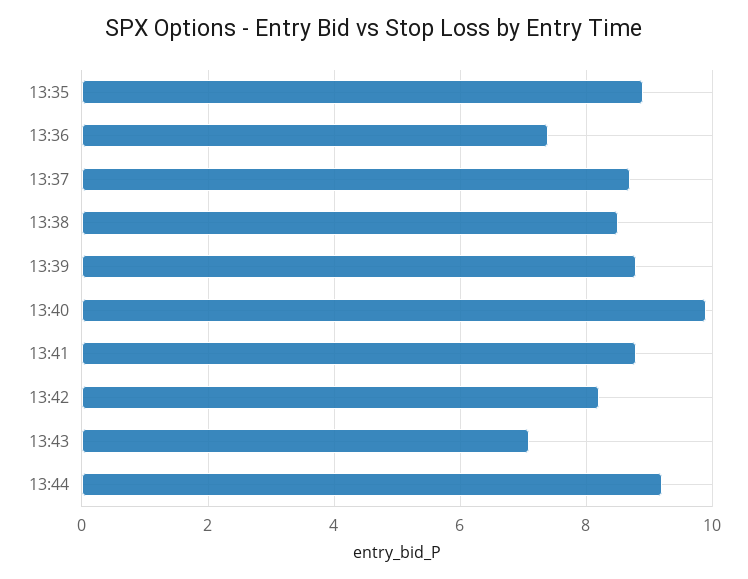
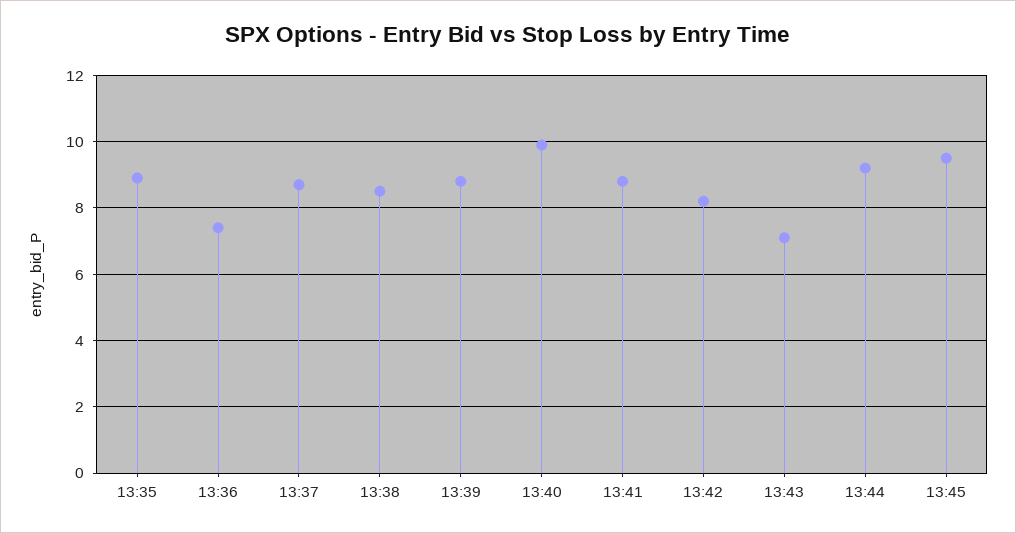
13:45: none -> 9.5

